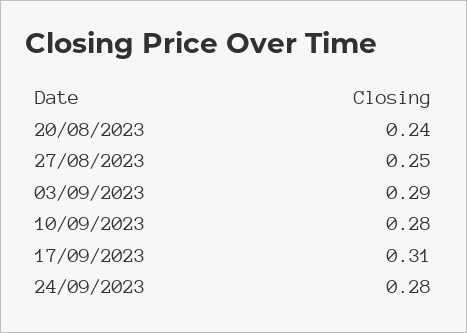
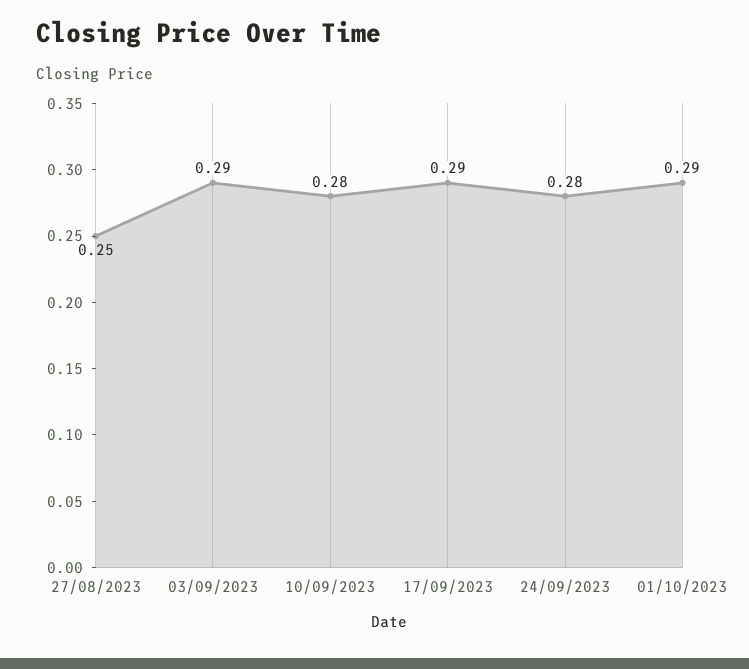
20/08/2023: 0.24 -> none
17/09/2023: 0.31 -> 0.29
01/10/2023: none -> 0.29

